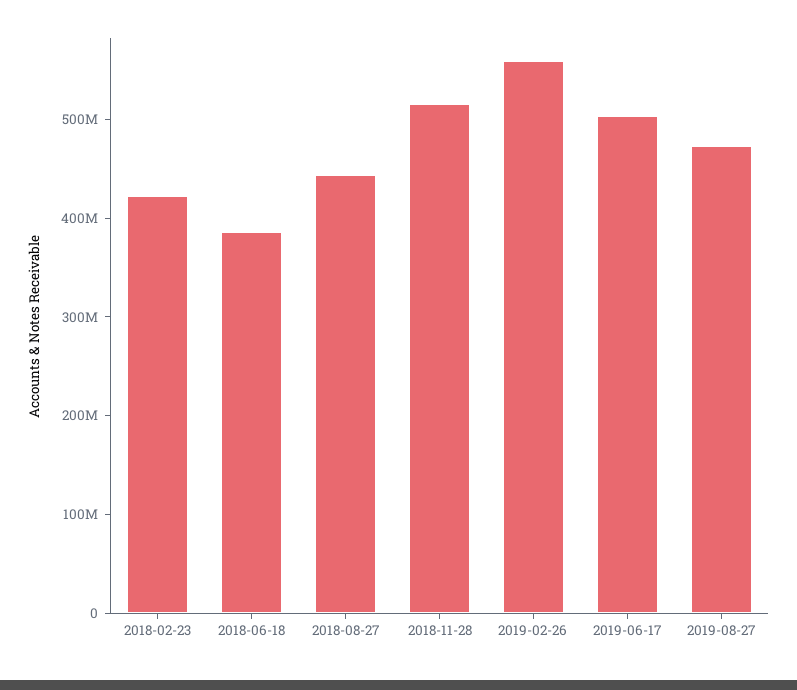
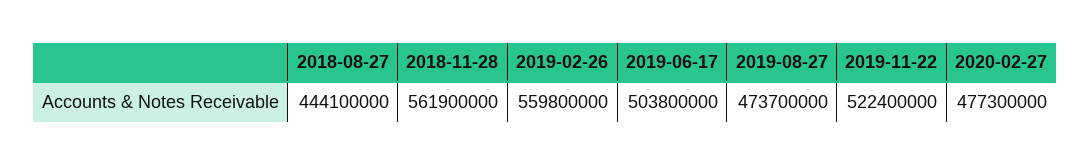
2018-02-23: 420000000 -> none
2018-06-18: 380000000 -> none
2018-11-28: 520000000 -> 561900000
2019-11-22: none -> 522400000
2020-02-27: none -> 477300000

